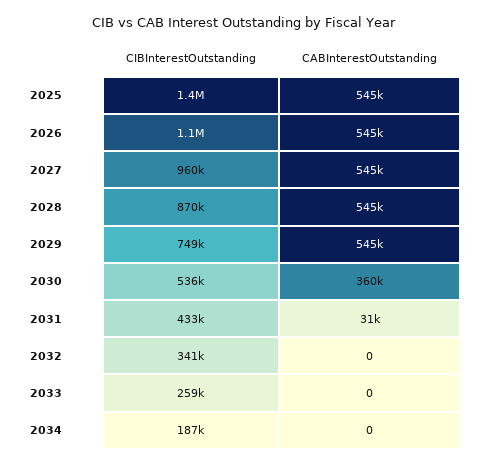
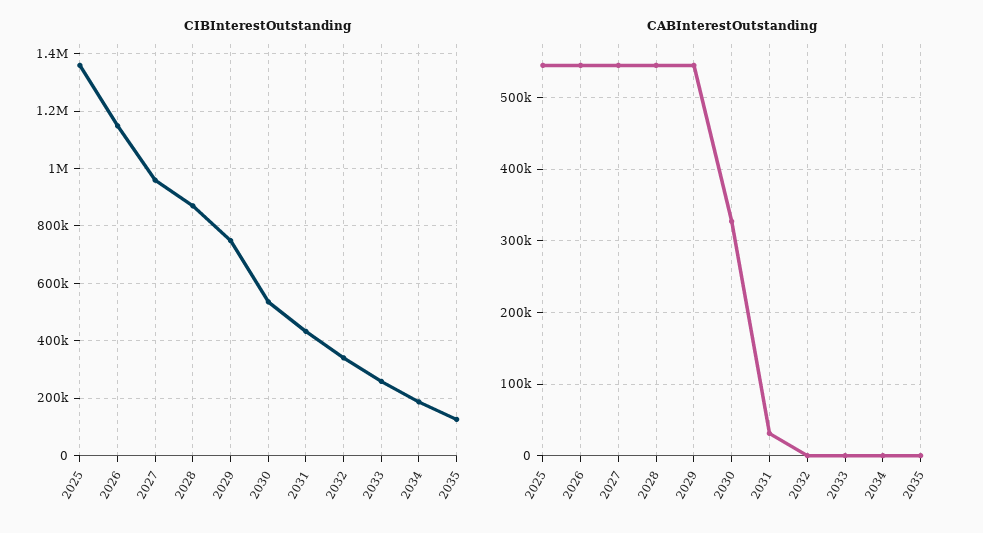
CABInterestOutstanding, 2030: 360000 -> 330000
CIBInterestOutstanding, 2035: none -> 125000
CABInterestOutstanding, 2035: none -> 0

